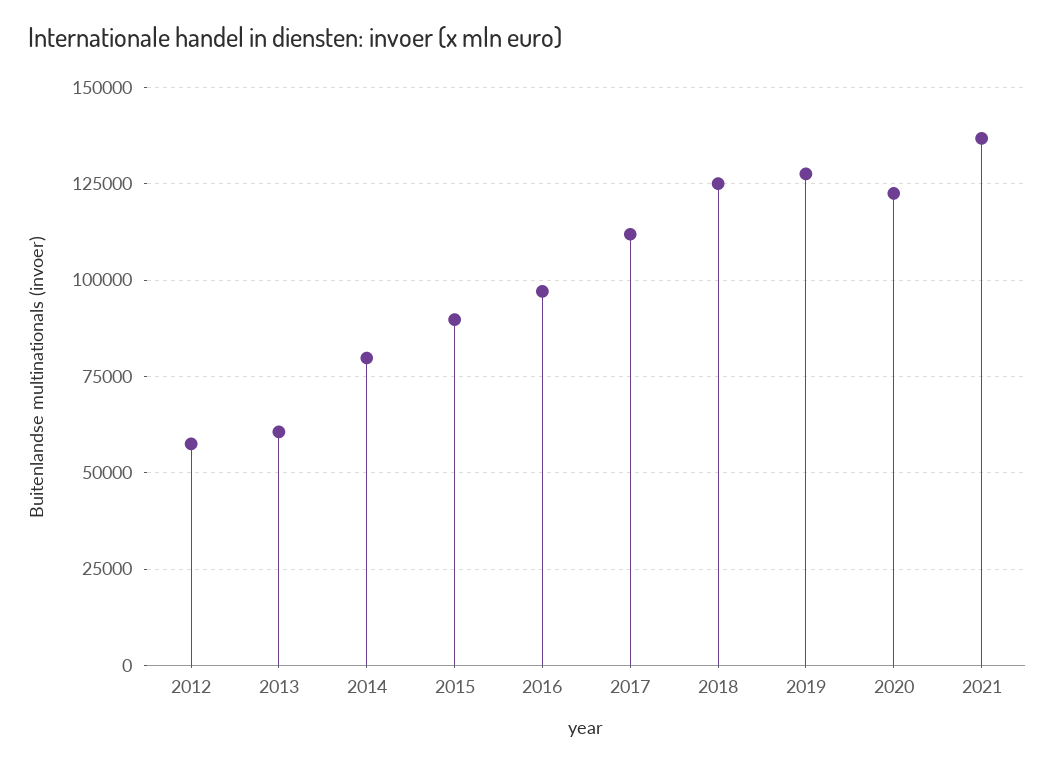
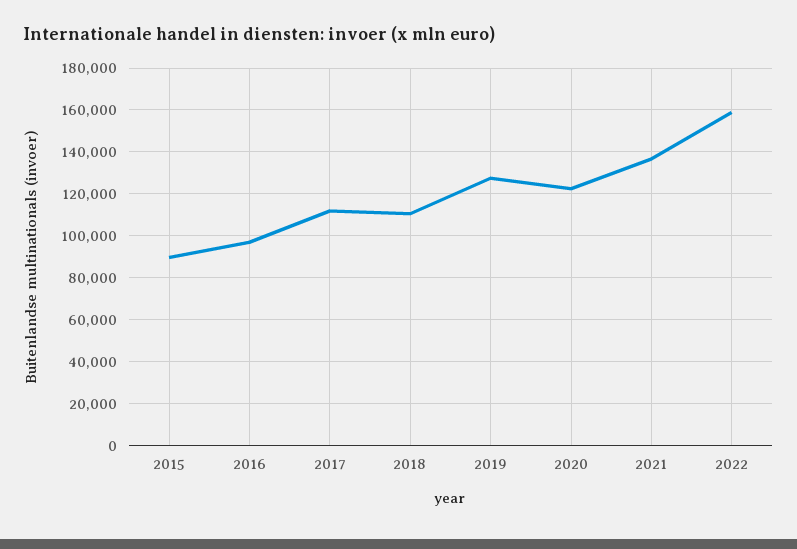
2012: 57500 -> none
2013: 60000 -> none
2014: 80000 -> none
2018: 125000 -> 110000
2022: none -> 160000

